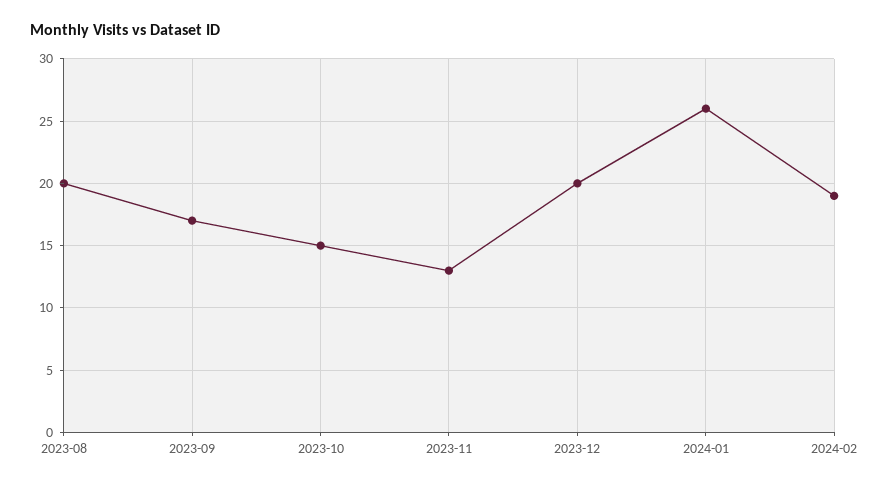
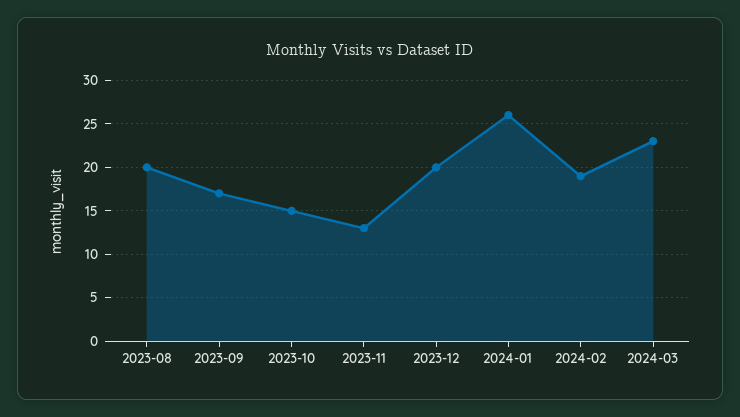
2024-03: none -> 23

